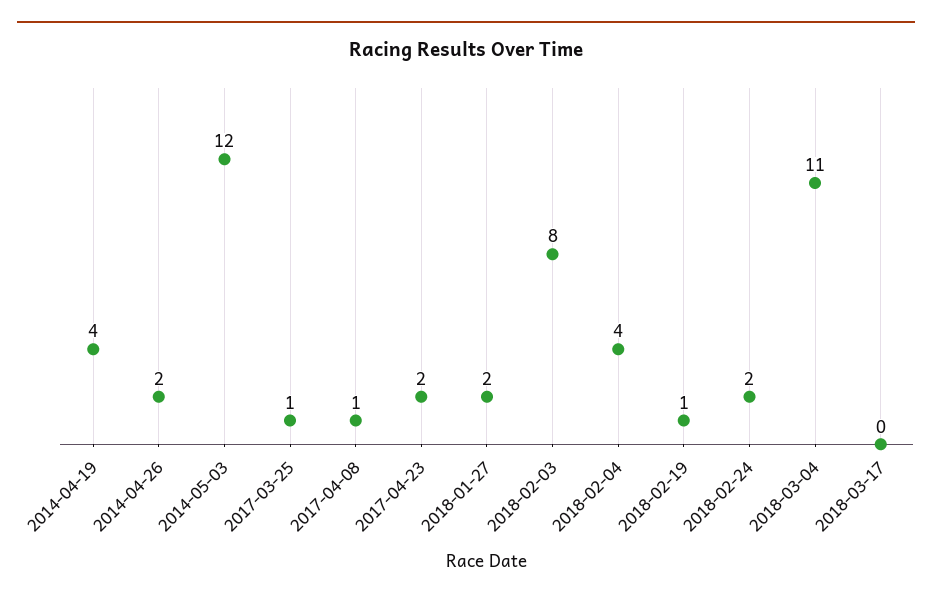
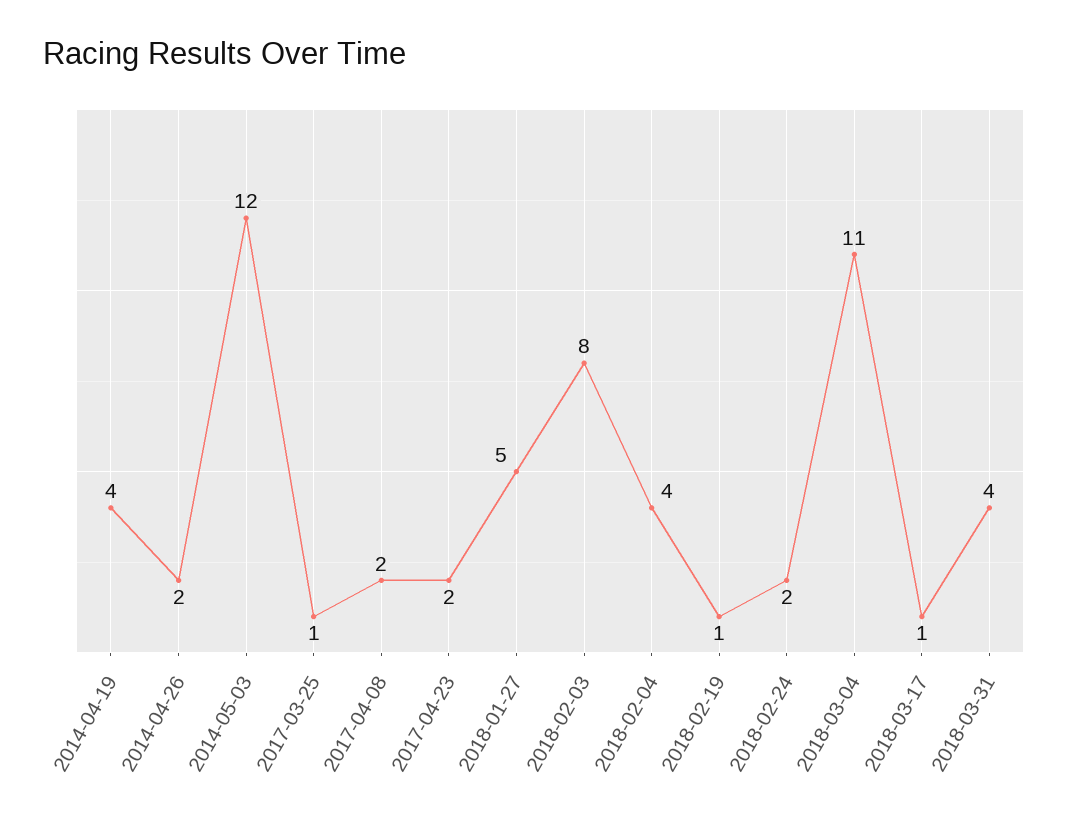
2017-04-08: 1 -> 2
2018-01-27: 2 -> 5
2018-03-17: 0 -> 1
2018-03-31: none -> 4

